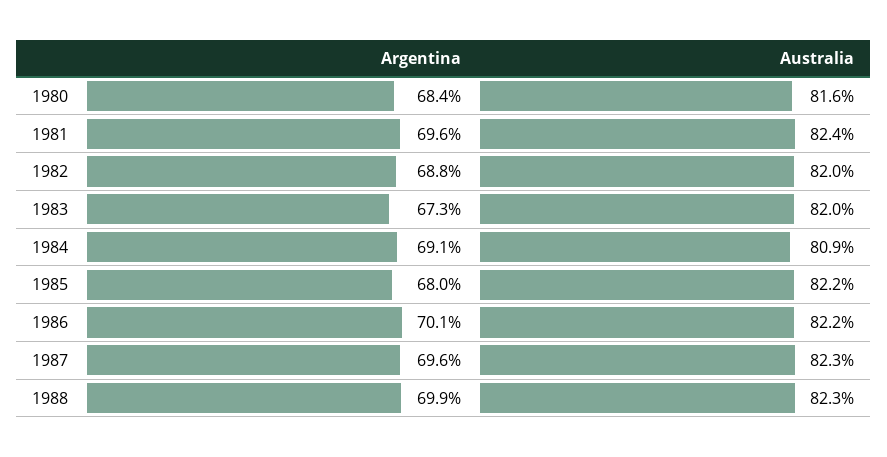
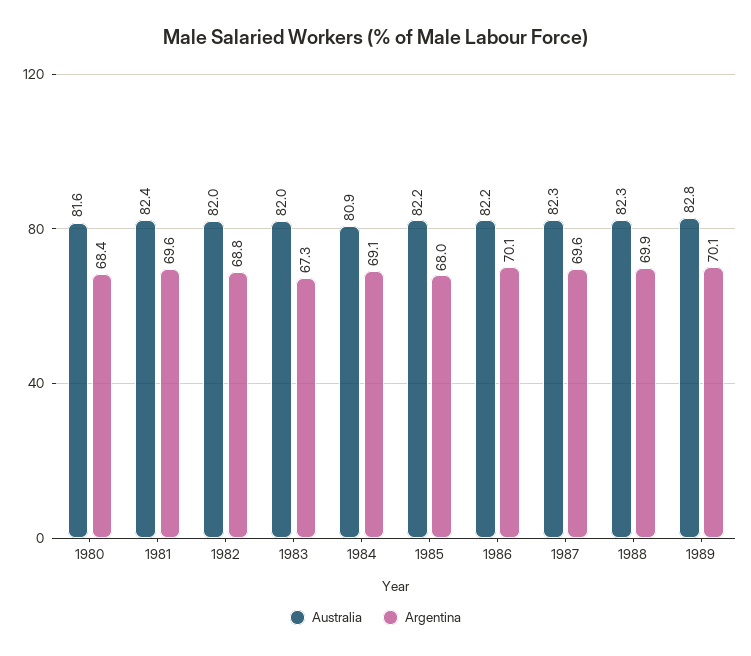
Australia, 1989: none -> 82.8
Argentina, 1989: none -> 70.1

